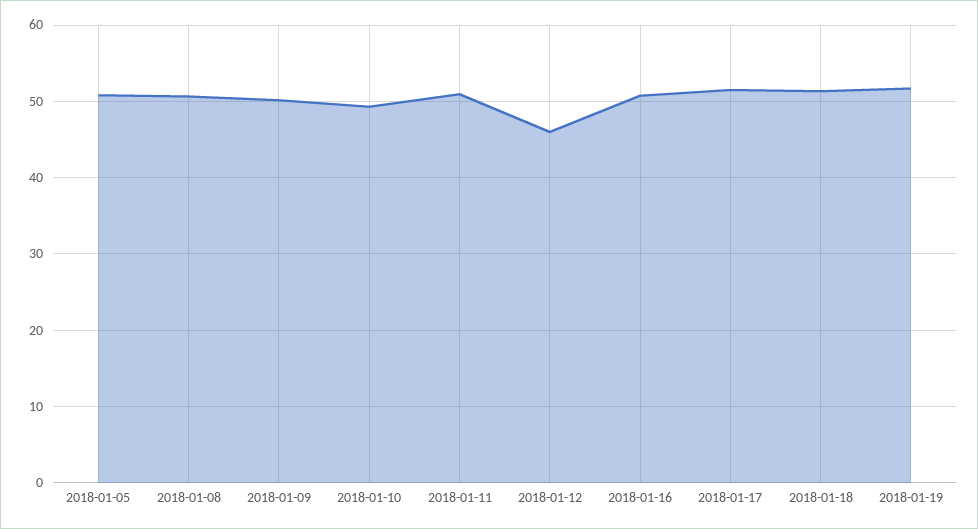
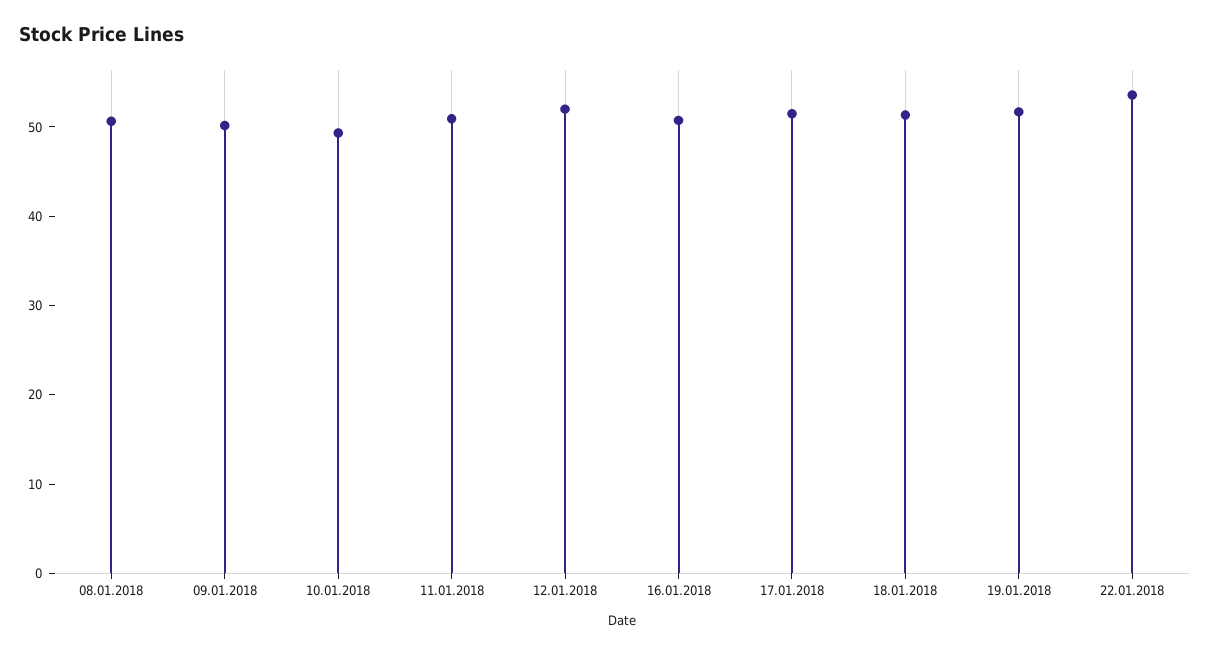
2018-01-05: 51 -> none
2018-01-12: 46 -> 52
22.01.2018: none -> 54

